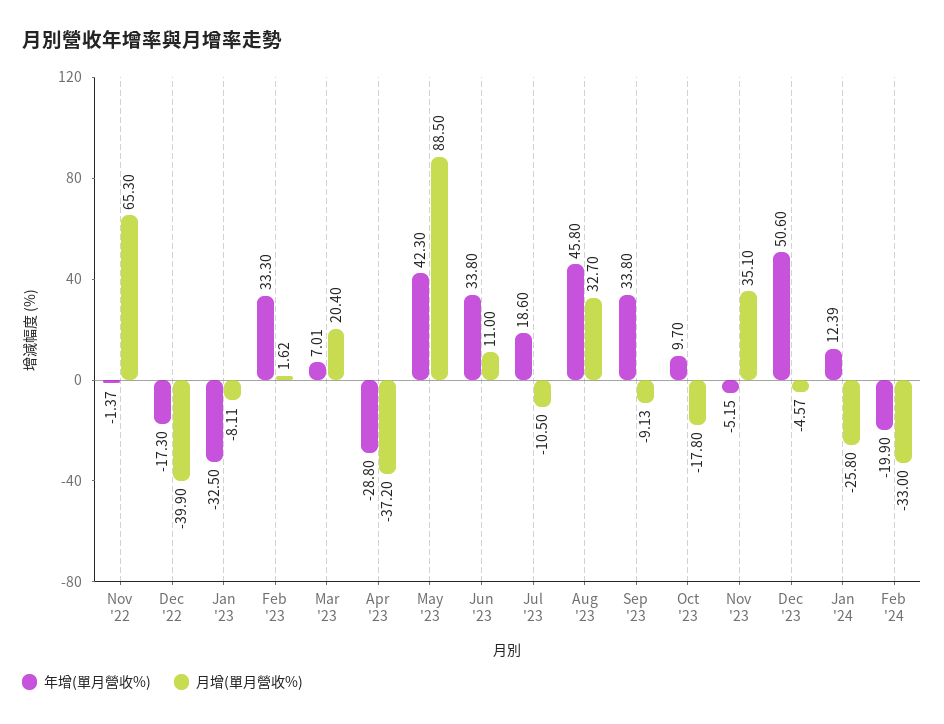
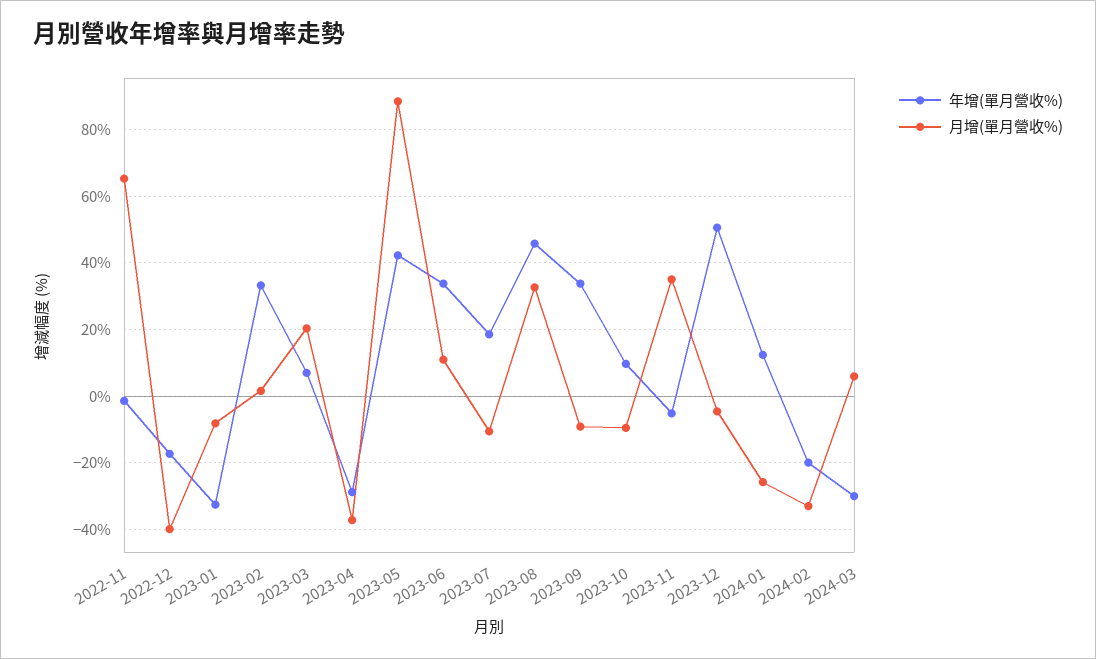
月增(單月營收%), Oct '23: -17.8 -> -10
年增(單月營收%), 2024-03: none -> -30
月增(單月營收%), 2024-03: none -> 6

